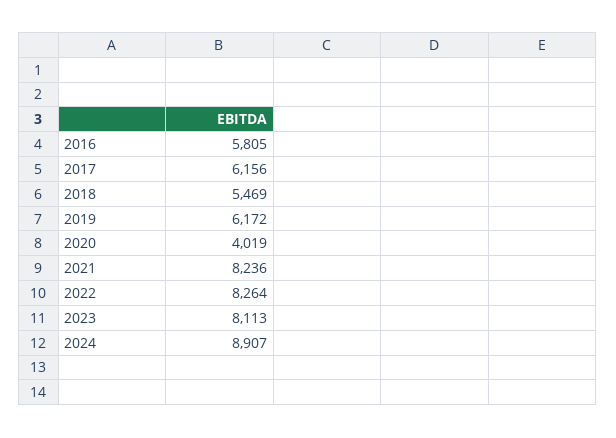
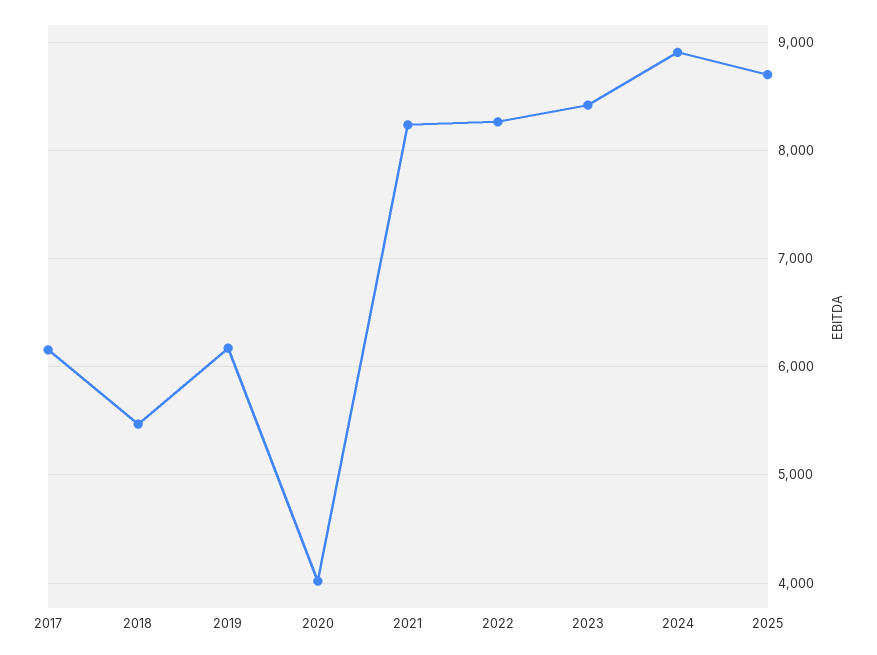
2016: 5805 -> none
2023: 8113 -> 8400
2025: none -> 8700

